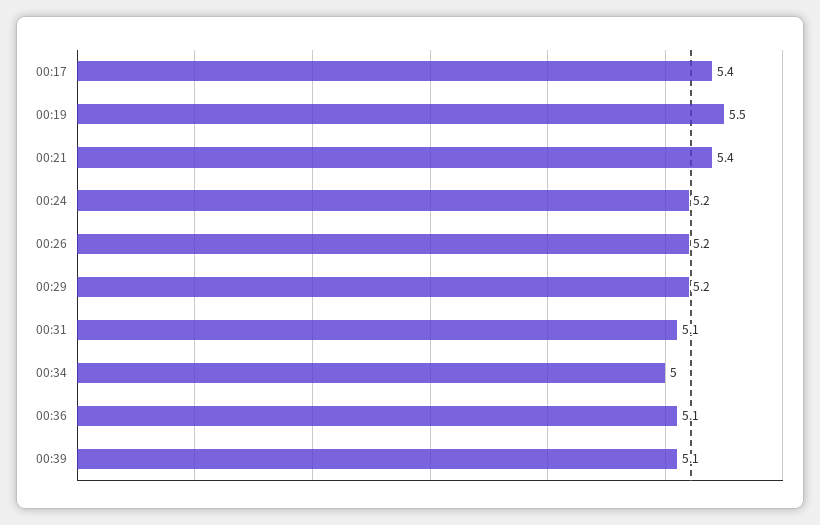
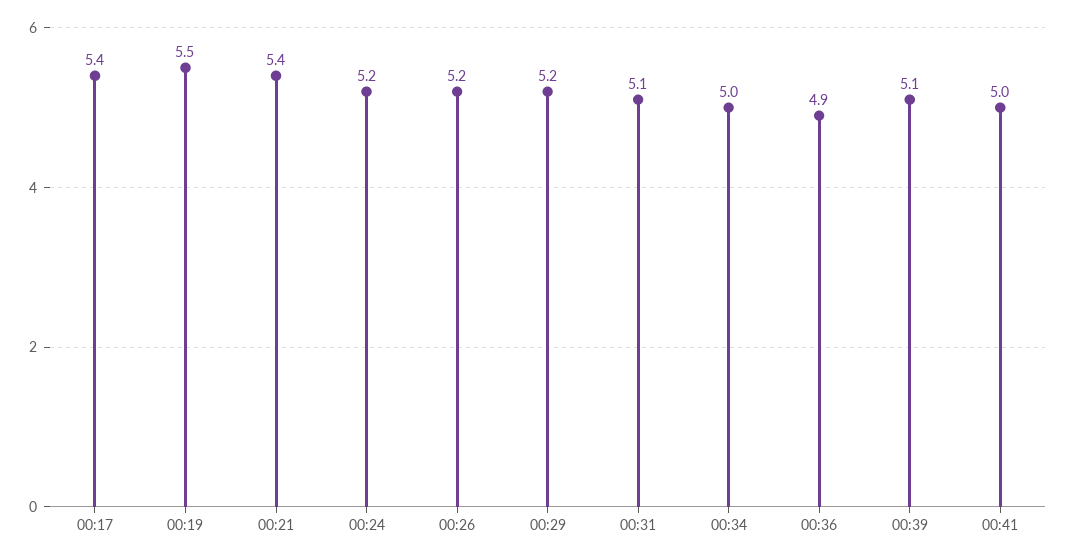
00:36: 5.1 -> 4.9
00:41: none -> 5

